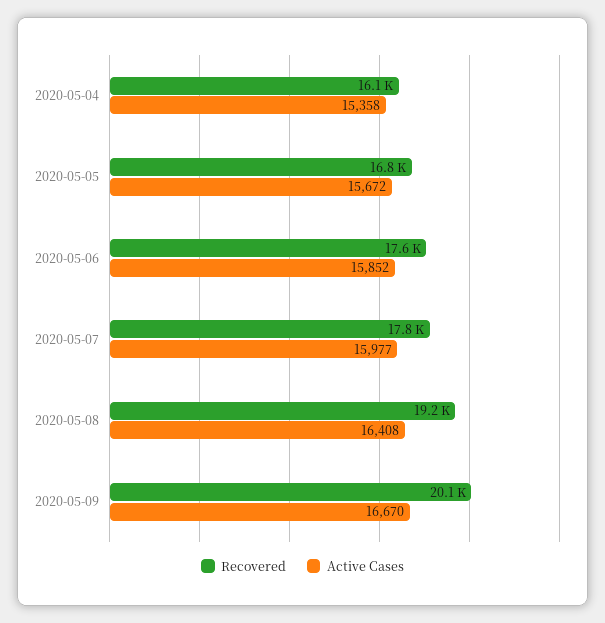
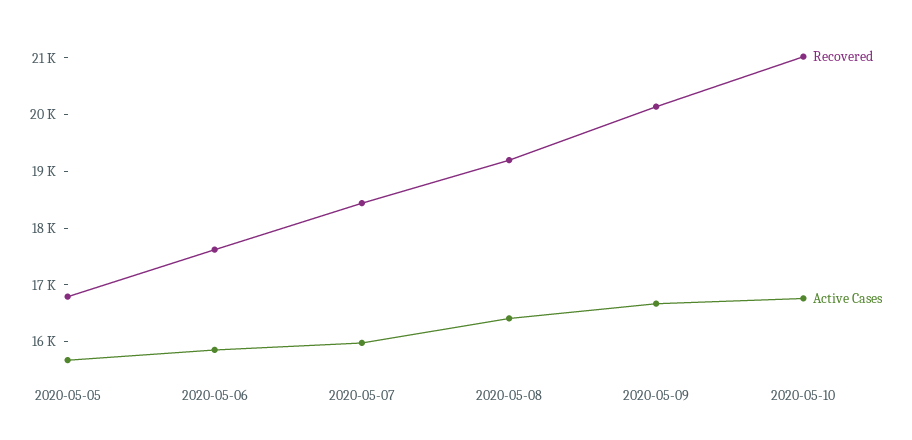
Recovered, 2020-05-04: 16100 -> none
Active Cases, 2020-05-04: 15358 -> none
Recovered, 2020-05-07: 17800 -> 18400
Recovered, 2020-05-10: none -> 21000
Active Cases, 2020-05-10: none -> 16800

